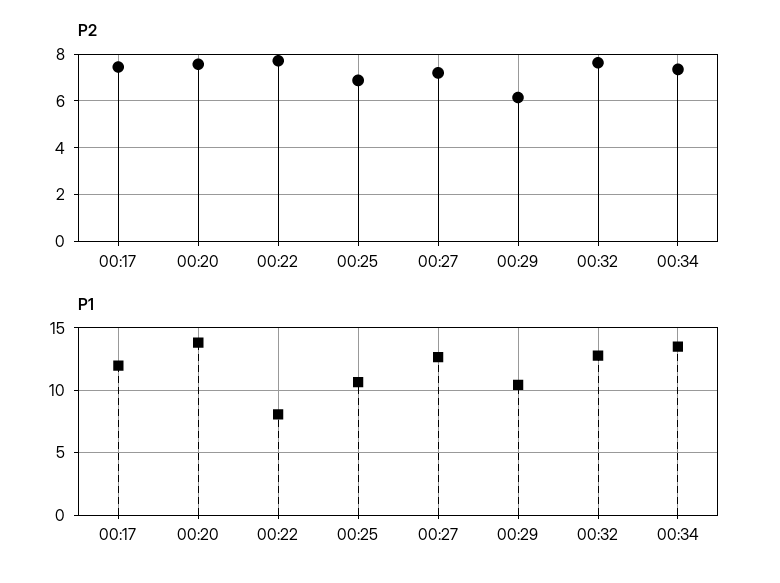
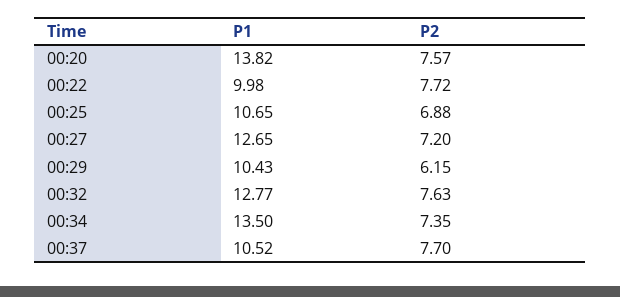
P2, 00:17: 7.5 -> none
P1, 00:17: 12 -> none
P1, 00:22: 8 -> 9.98
P1, 00:37: none -> 10.52
P2, 00:37: none -> 7.7

